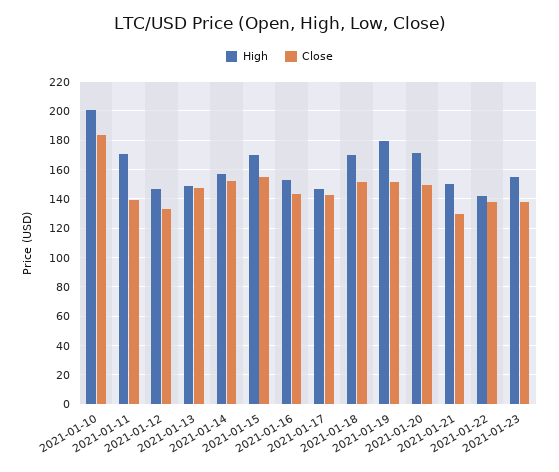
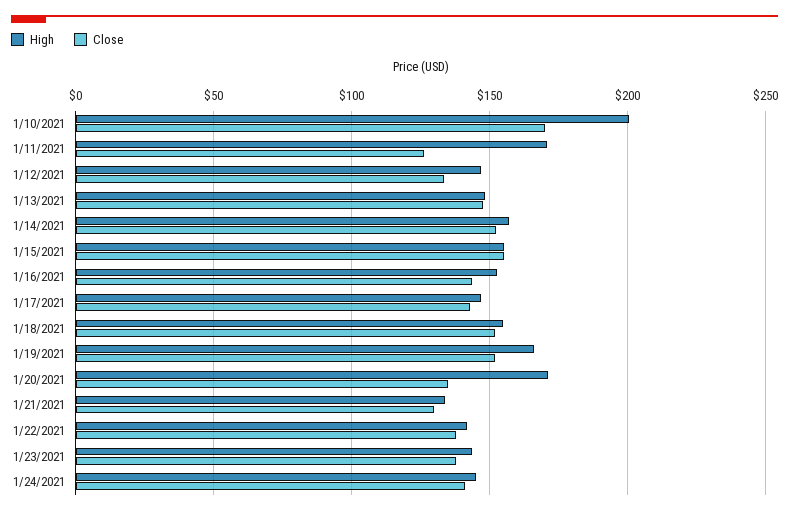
Close, 2021-01-10: 185 -> 170
Close, 2021-01-11: 140 -> 125
High, 2021-01-15: 170 -> 155
High, 2021-01-18: 170 -> 155
High, 2021-01-19: 180 -> 165
Close, 2021-01-20: 150 -> 135
High, 2021-01-21: 150 -> 135
High, 2021-01-23: 155 -> 145
High, 1/24/2021: none -> 145
Close, 1/24/2021: none -> 140

